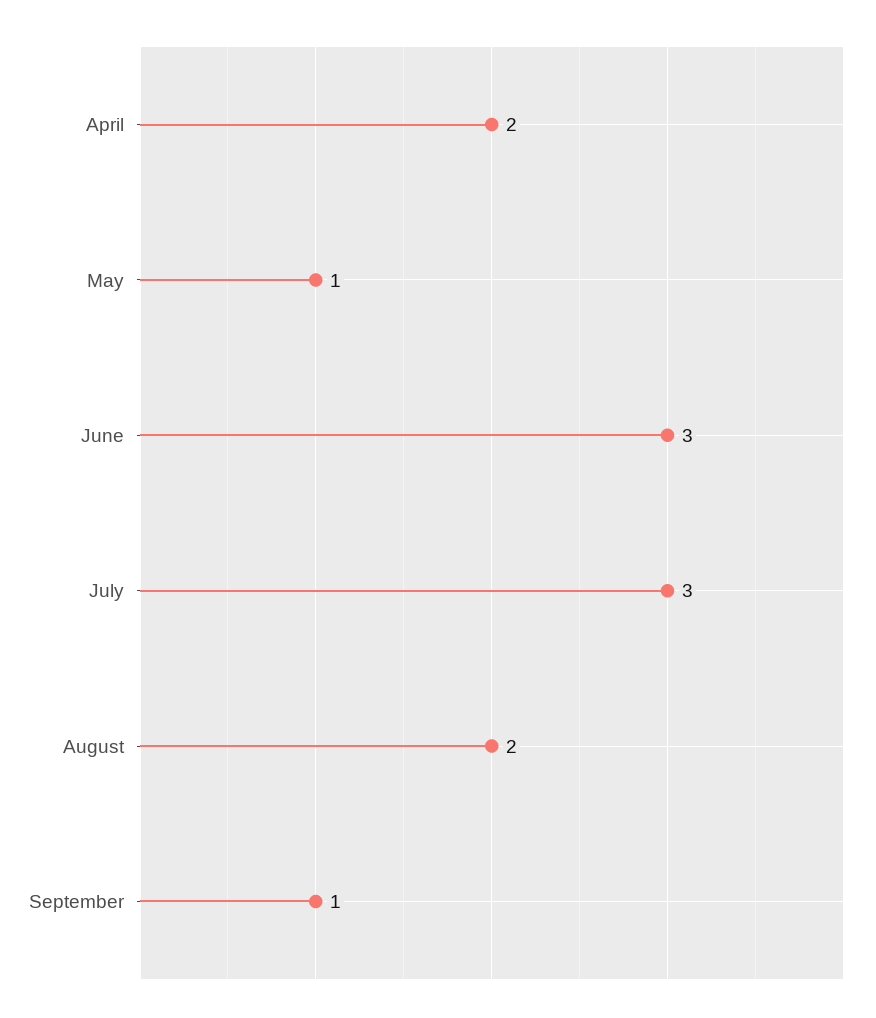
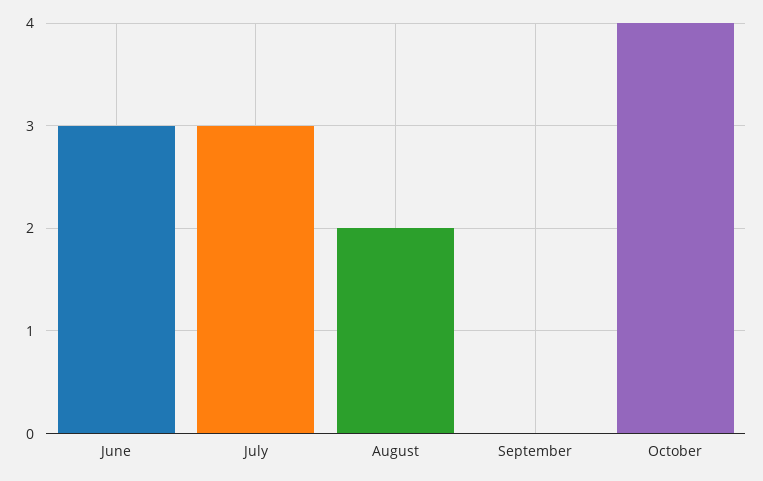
April: 2 -> none
May: 1 -> none
September: 1 -> 0
October: none -> 4

